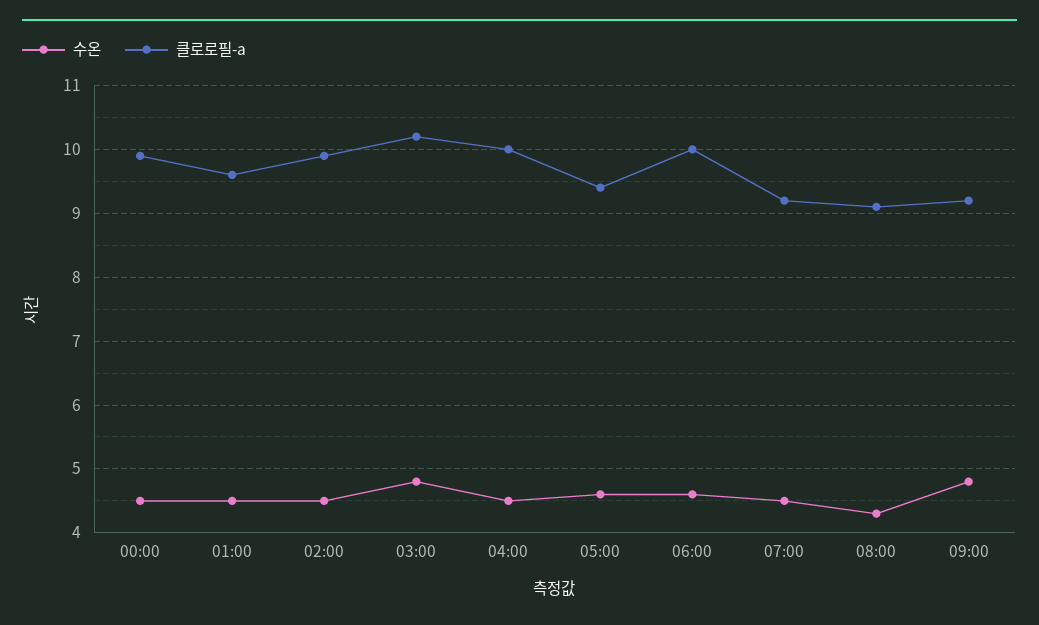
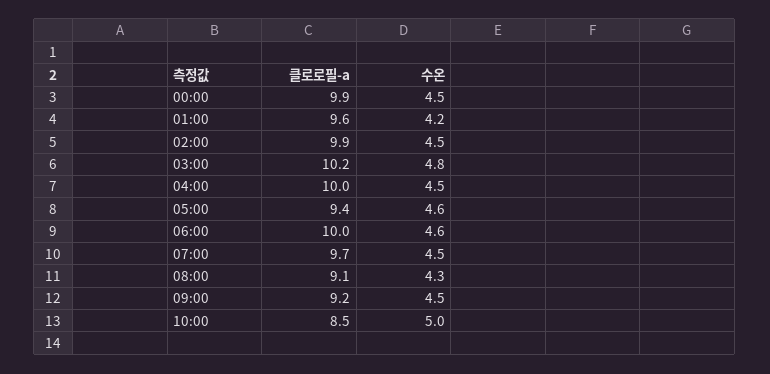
수온, 01:00: 4.5 -> 4.2
클로로필-a, 07:00: 9.2 -> 9.7
수온, 09:00: 4.8 -> 4.5
클로로필-a, 10:00: none -> 8.5
수온, 10:00: none -> 5

